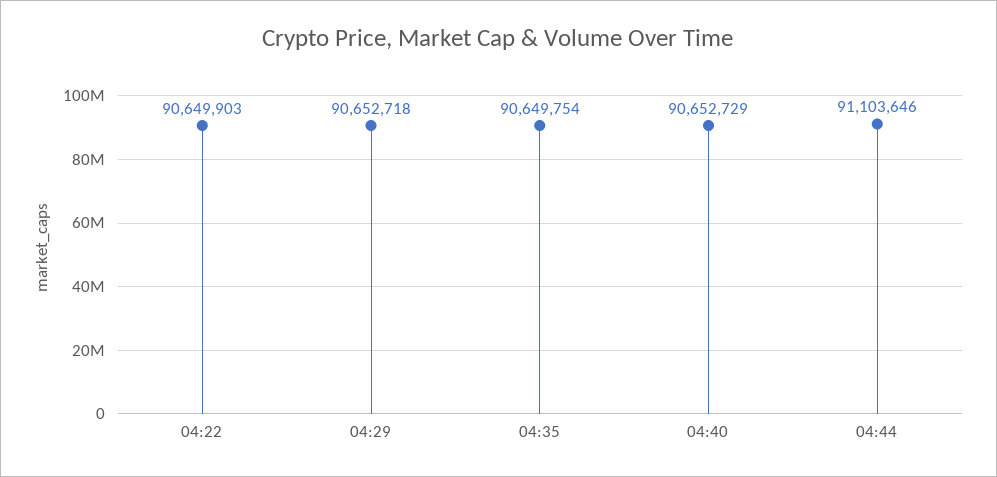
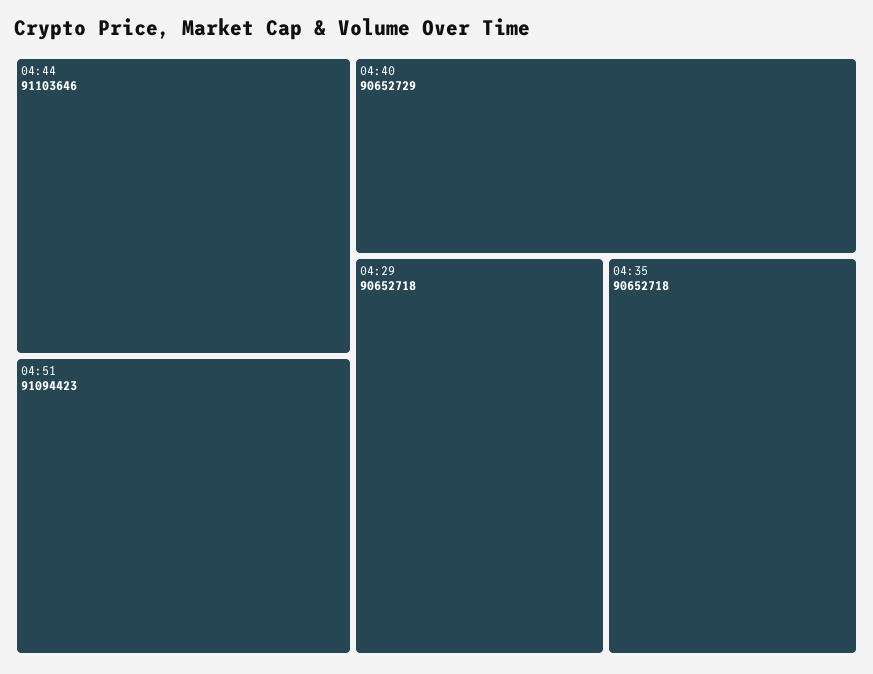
04:22: 90649903 -> none
04:35: 90649754 -> 90652718
04:51: none -> 91094423

